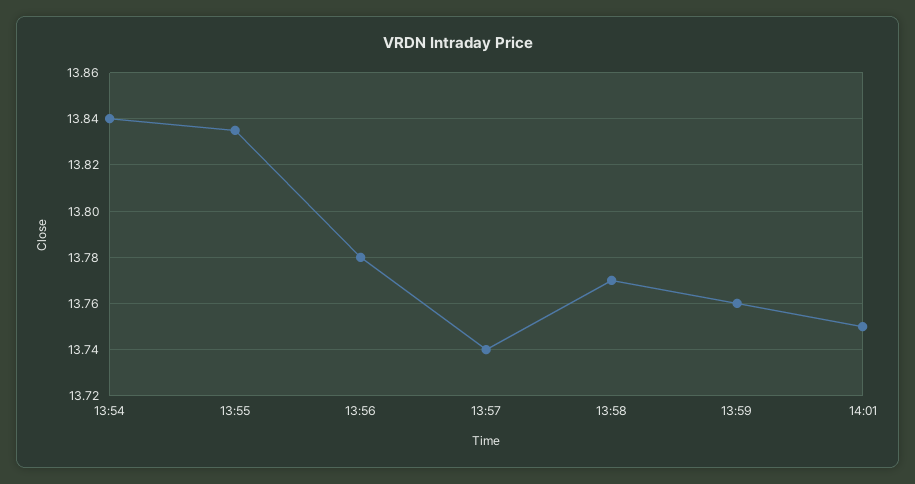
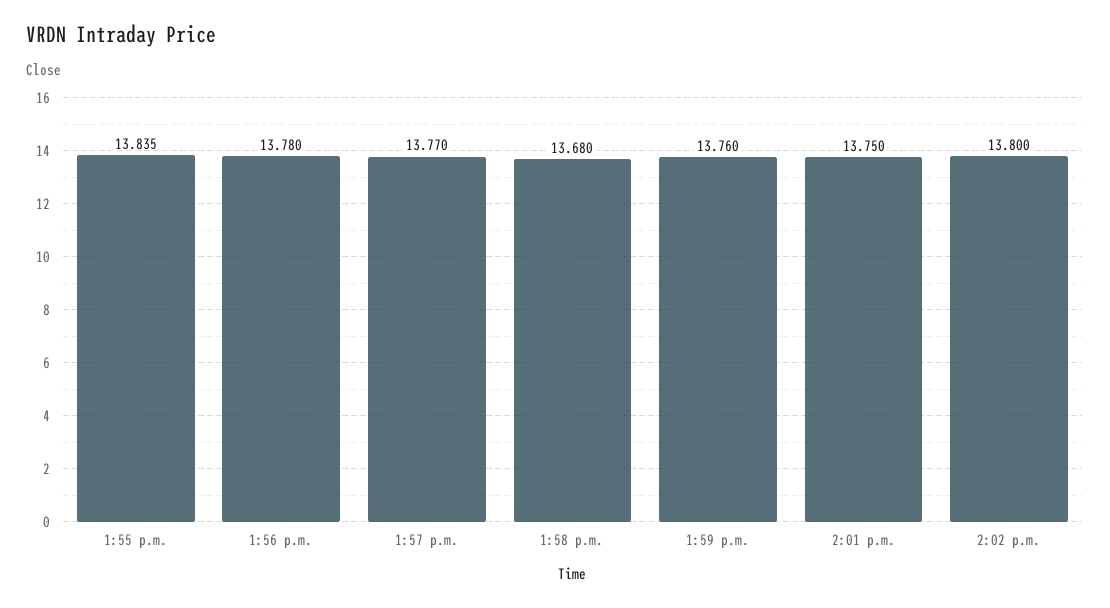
13:54: 13.84 -> none
13:57: 13.74 -> 13.77
13:58: 13.77 -> 13.68
2:02 p.m.: none -> 13.8

